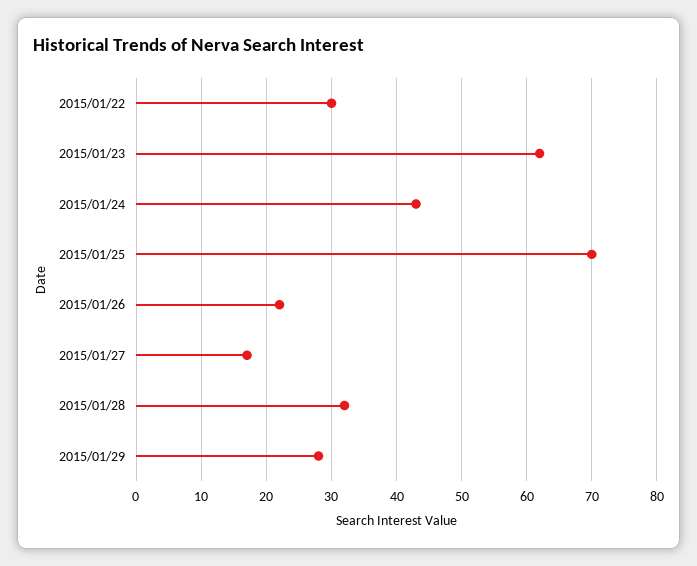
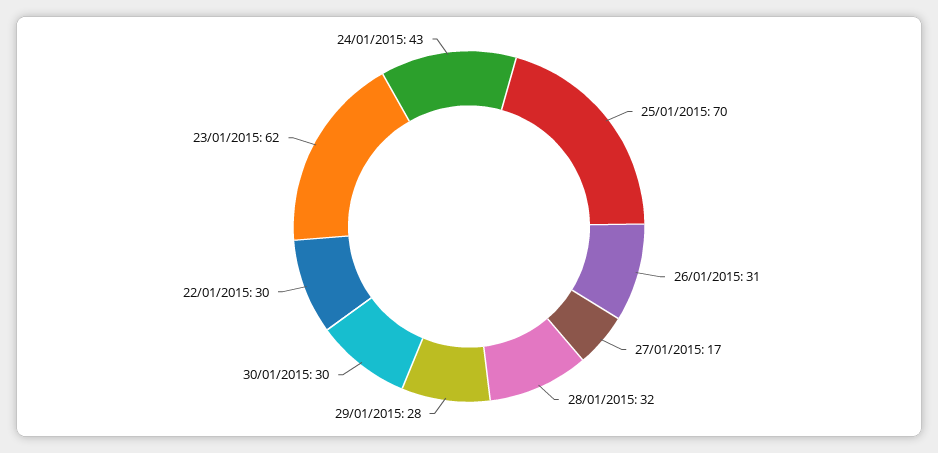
2015/01/26: 22 -> 31
30/01/2015: none -> 30

